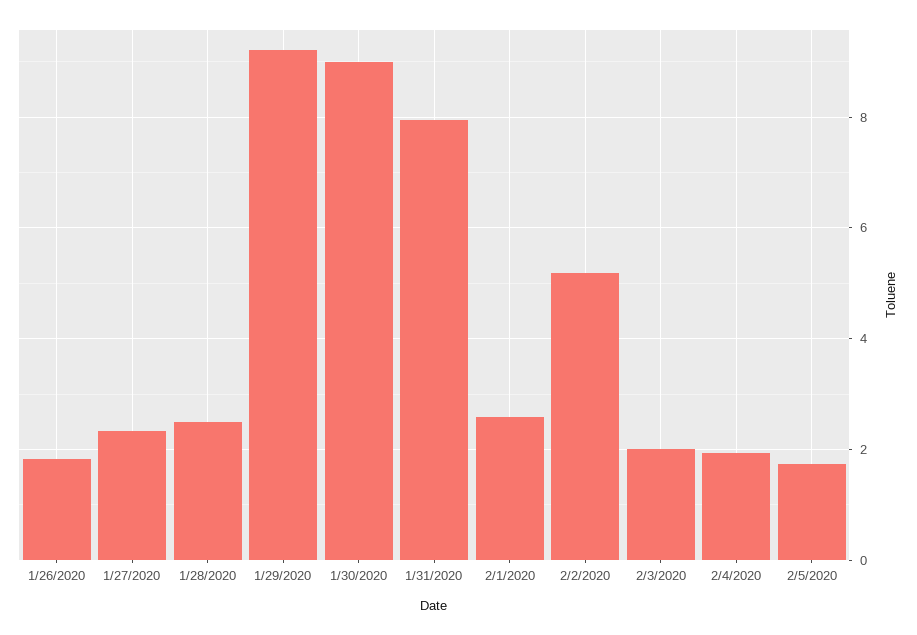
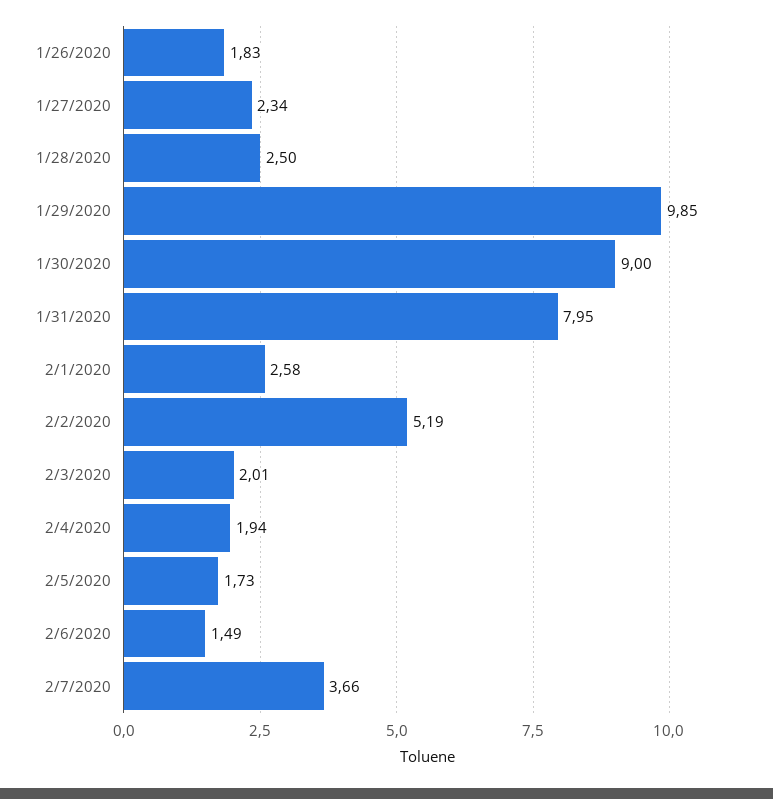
1/29/2020: 9.2 -> 9.85
2/6/2020: none -> 1.49
2/7/2020: none -> 3.66

